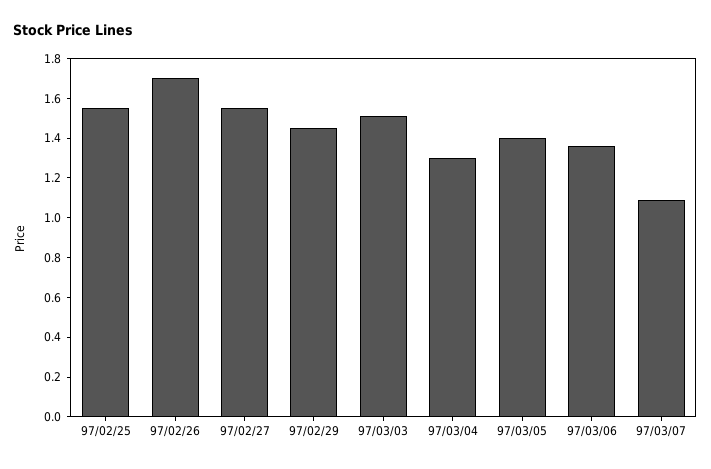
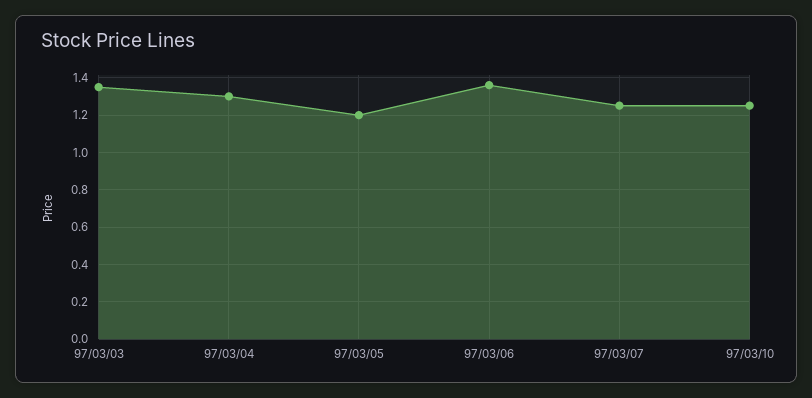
97/02/25: 1.55 -> none
97/02/26: 1.7 -> none
97/02/27: 1.55 -> none
97/02/29: 1.45 -> none
97/03/03: 1.5 -> 1.35
97/03/05: 1.4 -> 1.2
97/03/07: 1.1 -> 1.25
97/03/10: none -> 1.25

